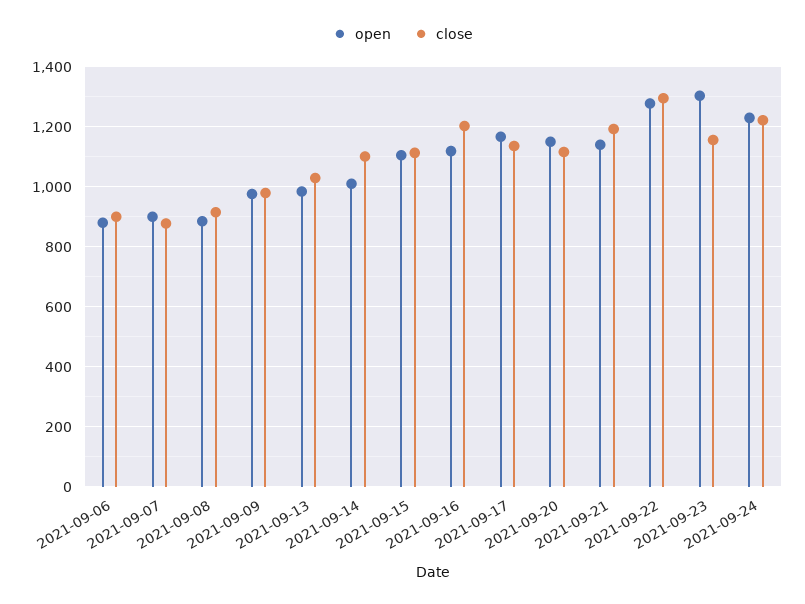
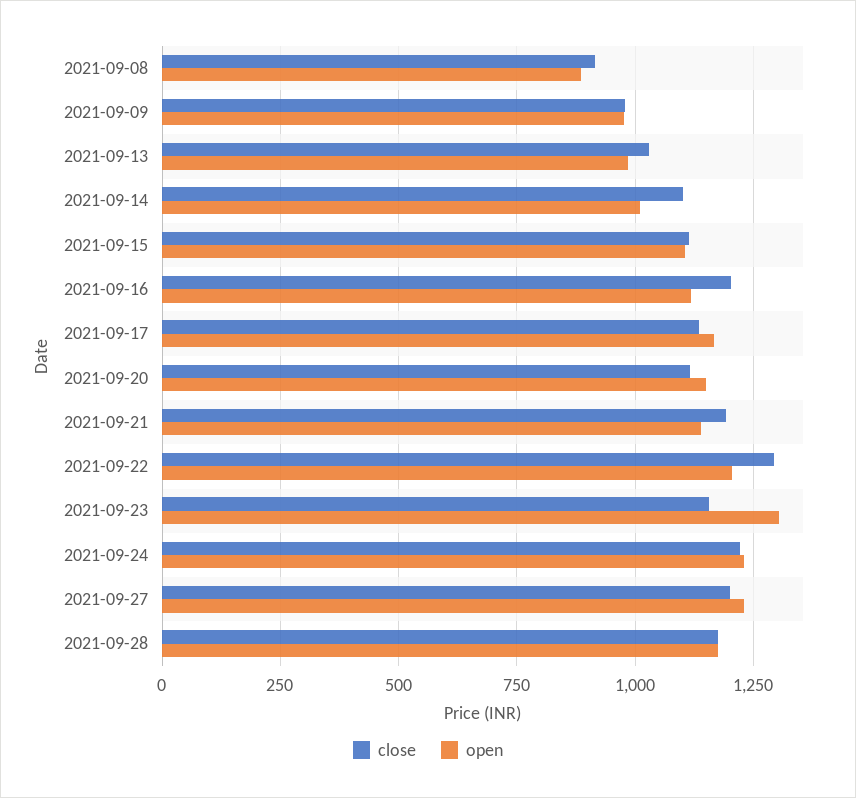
open, 2021-09-06: 880 -> none
close, 2021-09-06: 900 -> none
open, 2021-09-07: 900 -> none
close, 2021-09-07: 880 -> none
open, 2021-09-22: 1280 -> 1200
close, 2021-09-27: none -> 1200
open, 2021-09-27: none -> 1225
close, 2021-09-28: none -> 1175
open, 2021-09-28: none -> 1175

